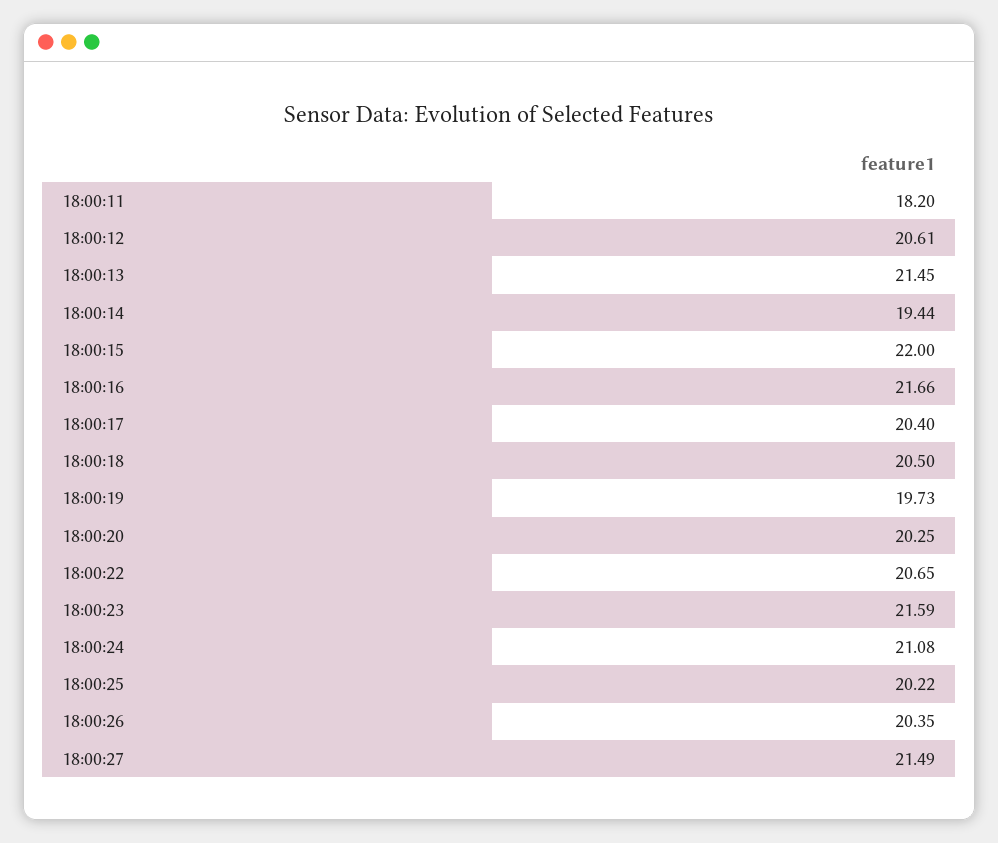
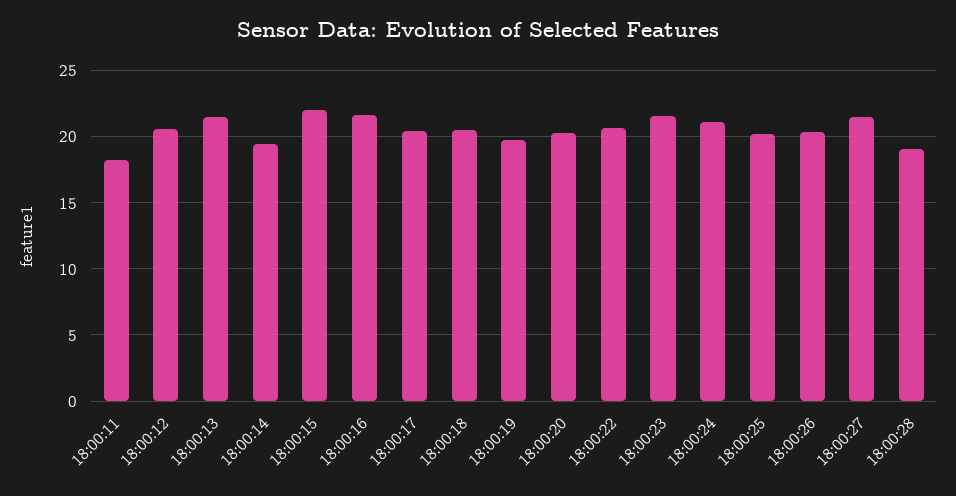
18:00:28: none -> 19

